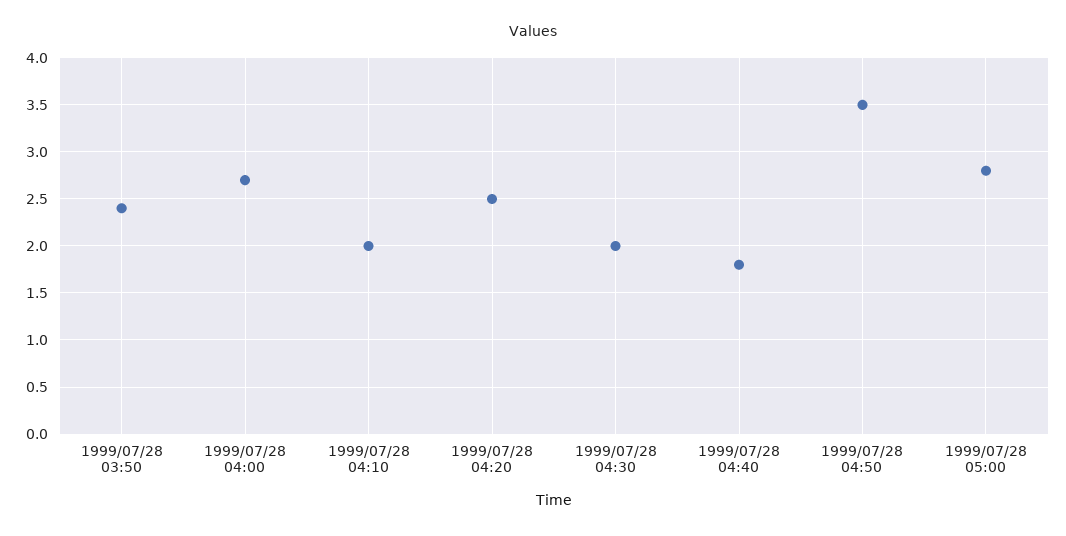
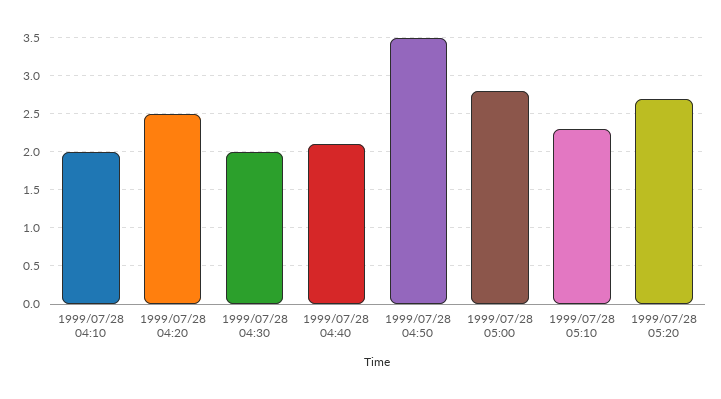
1999/07/28 03:50: 2.4 -> none
1999/07/28 04:00: 2.7 -> none
1999/07/28 04:40: 1.8 -> 2.1
1999/07/28 05:10: none -> 2.3
1999/07/28 05:20: none -> 2.7

